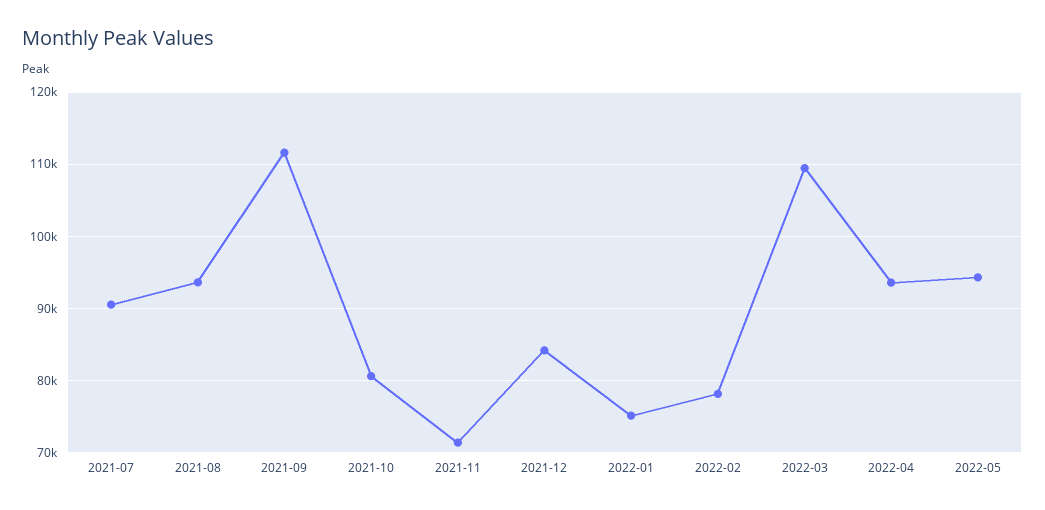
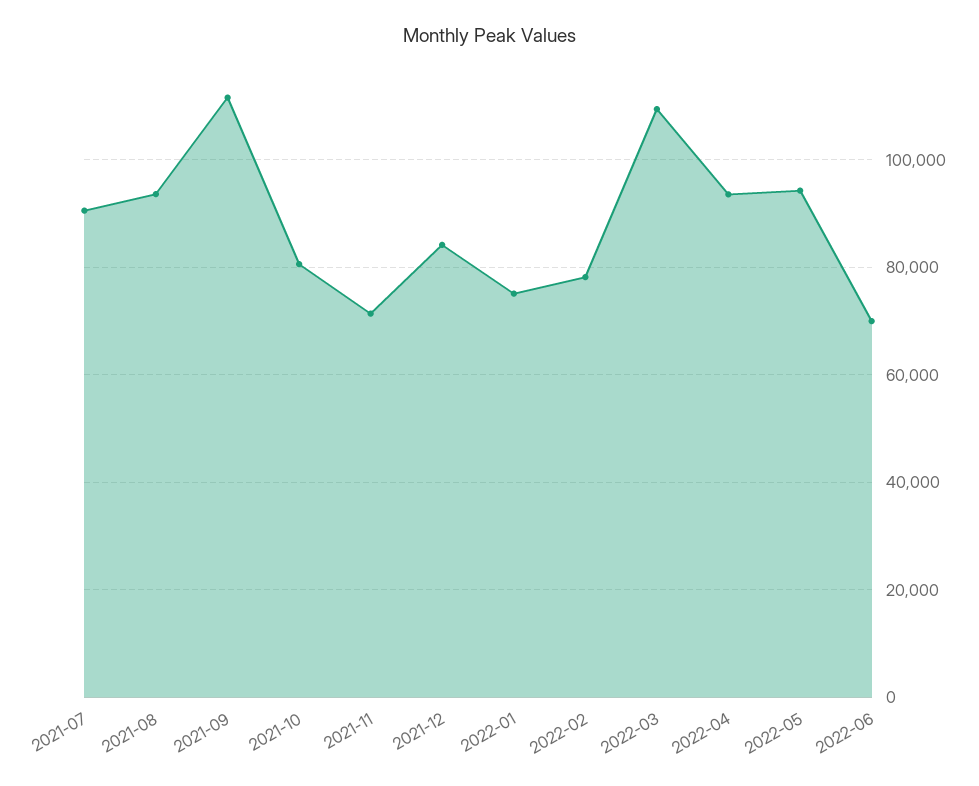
2022-06: none -> 70000

